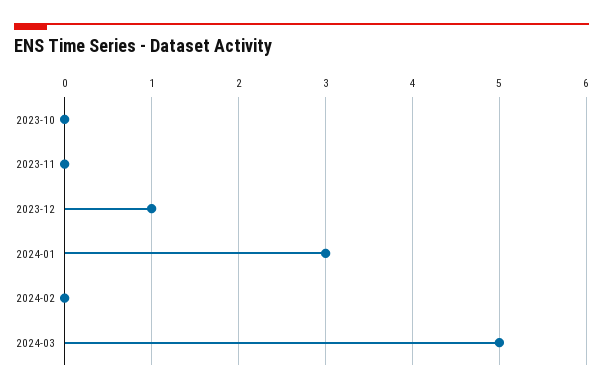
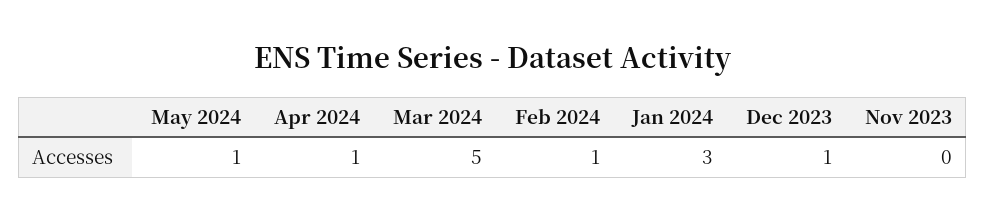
2023-10: 0 -> none
2024-02: 0 -> 1
May 2024: none -> 1
Apr 2024: none -> 1

